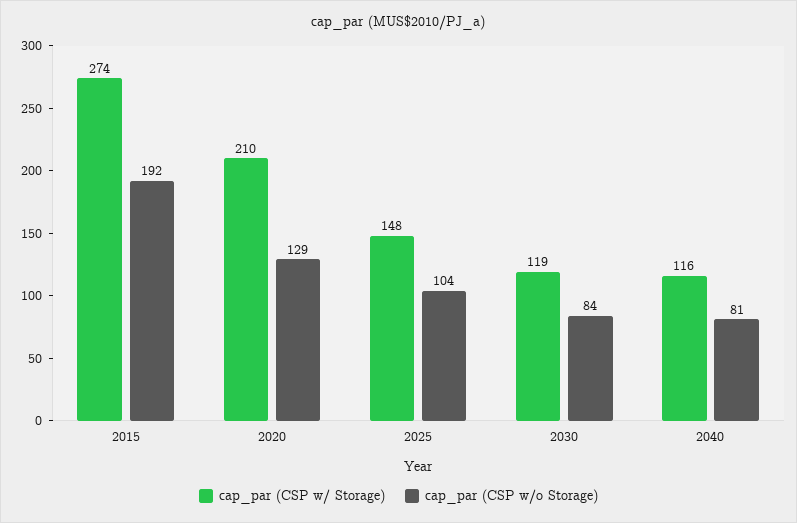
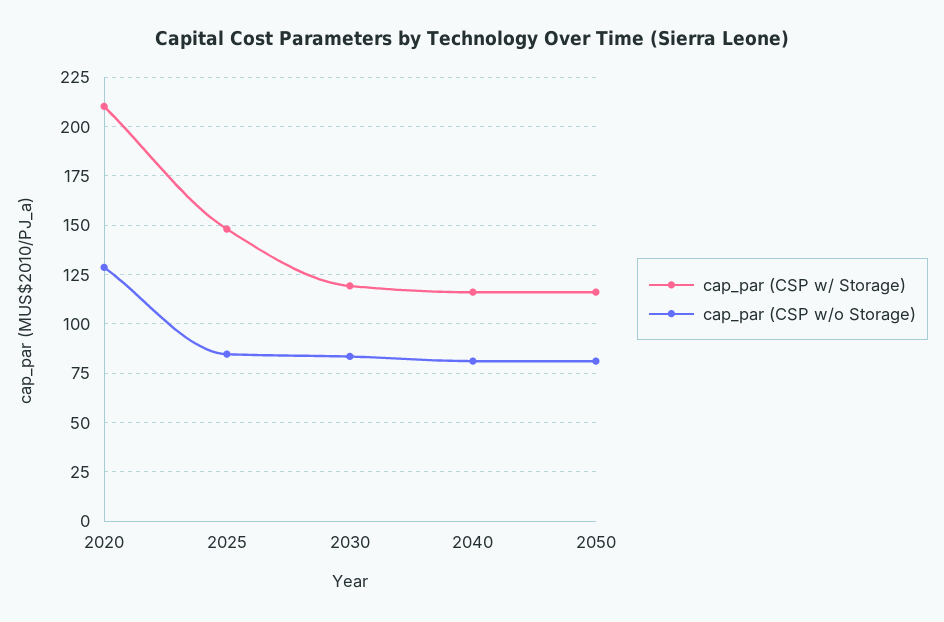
cap_par (CSP w/ Storage), 2015: 274 -> none
cap_par (CSP w/o Storage), 2015: 192 -> none
cap_par (CSP w/o Storage), 2025: 104 -> 85
cap_par (CSP w/ Storage), 2050: none -> 115
cap_par (CSP w/o Storage), 2050: none -> 80

